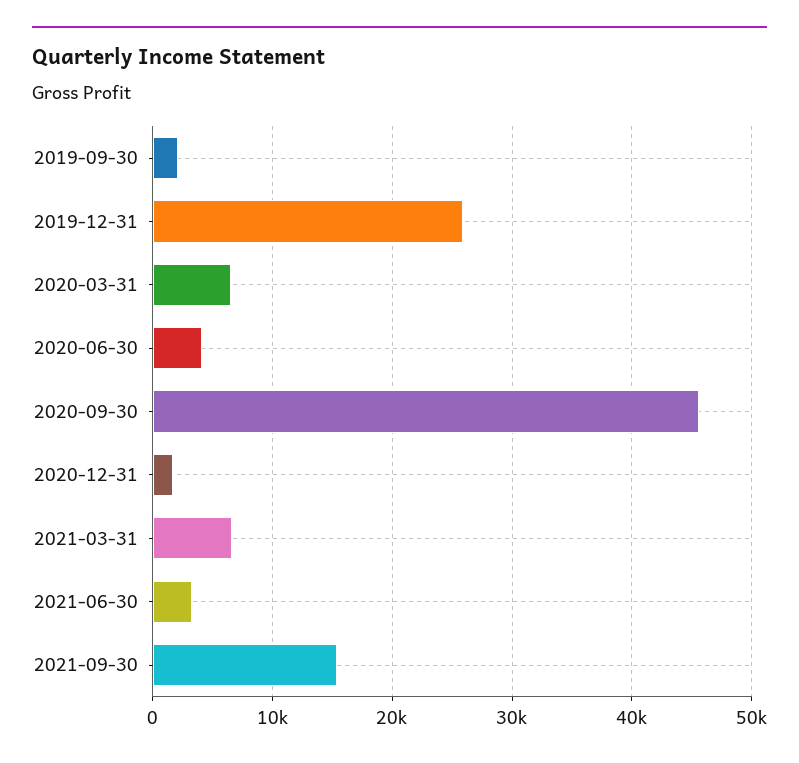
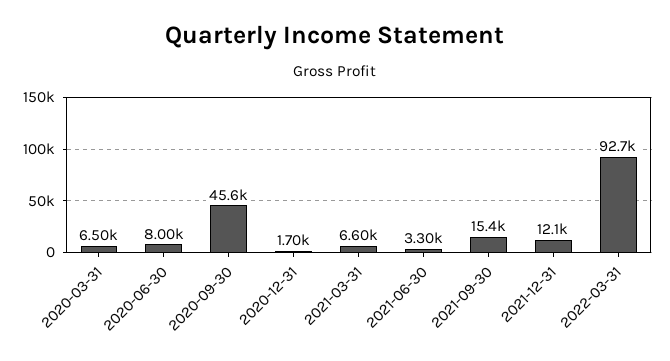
2019-09-30: 2000 -> none
2019-12-31: 26000 -> none
2020-06-30: 4000 -> 8000
2021-12-31: none -> 12100
2022-03-31: none -> 92700

